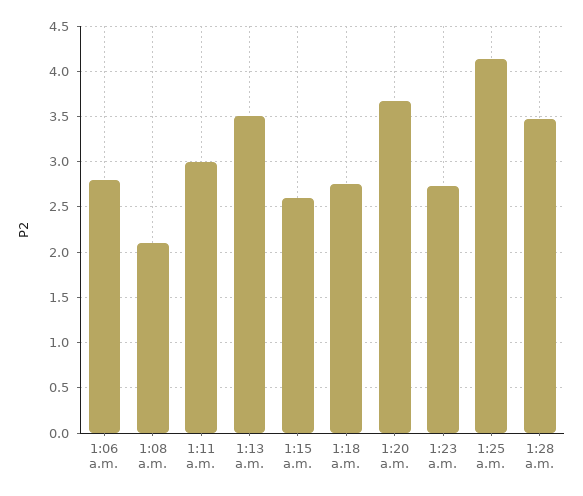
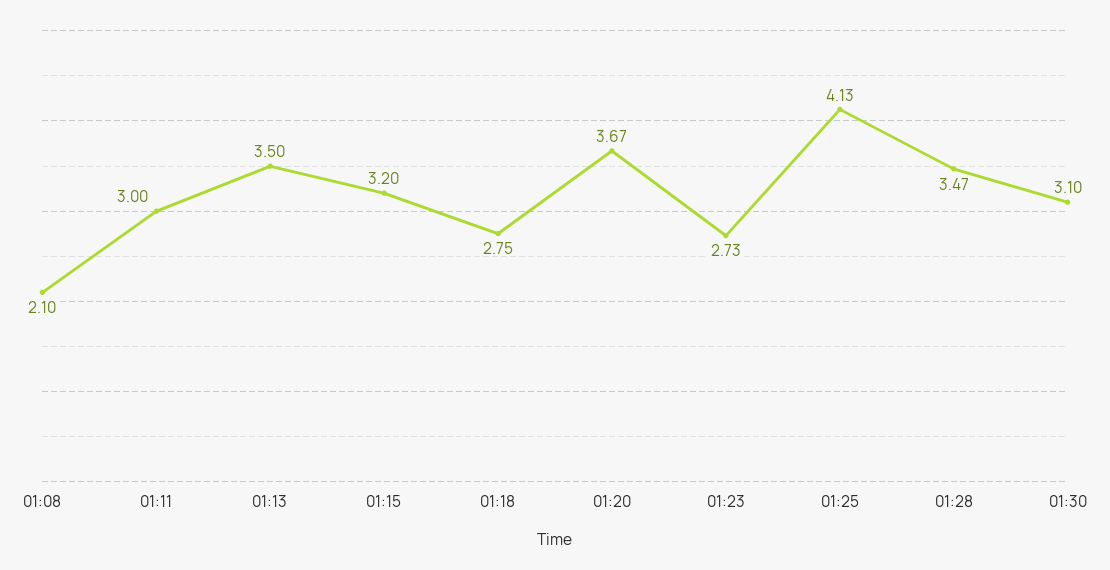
1:06 a.m.: 2.8 -> none
1:15 a.m.: 2.6 -> 3.2
01:30: none -> 3.1

